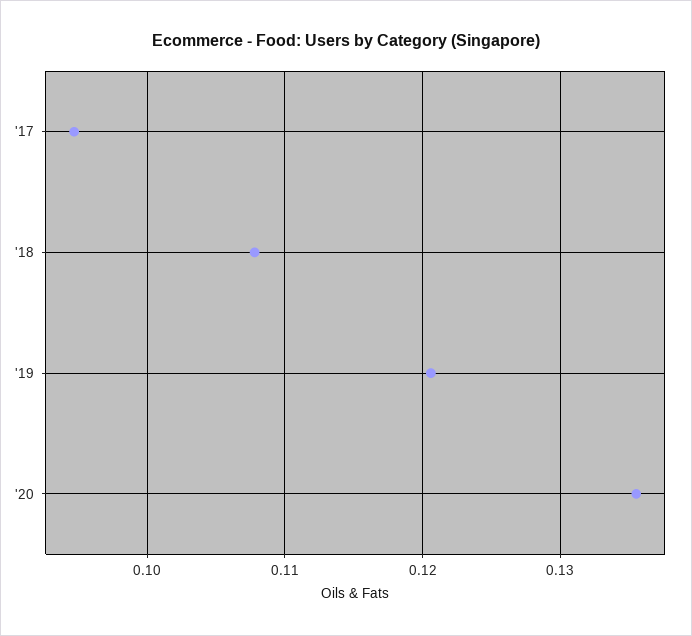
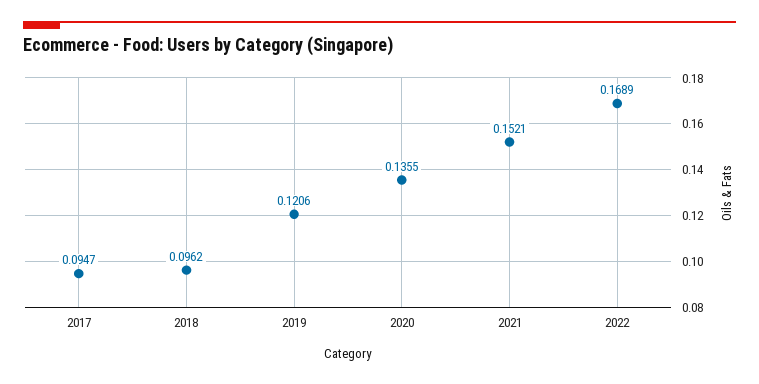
'18: 0.108 -> 0.0962
2021: none -> 0.1521
2022: none -> 0.1689

